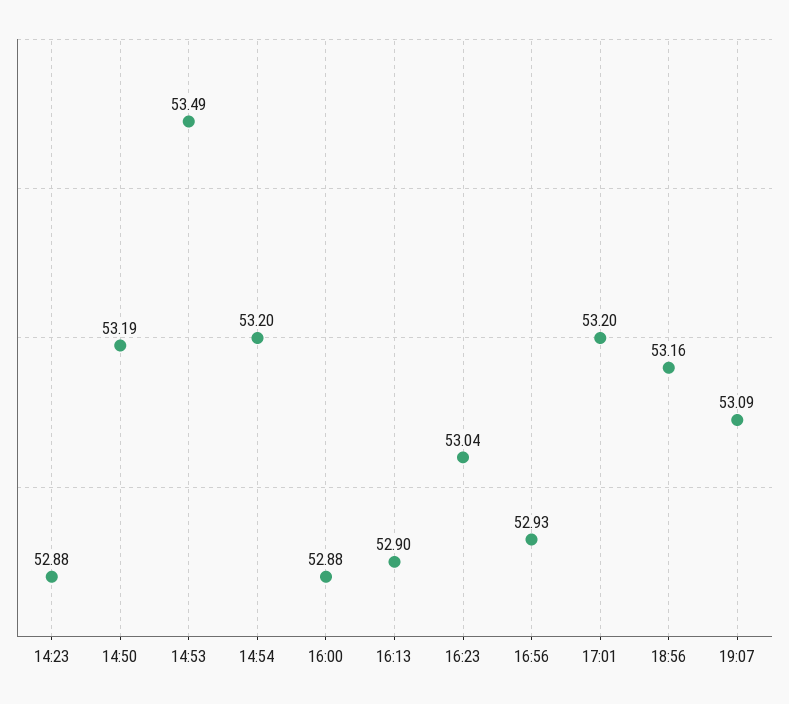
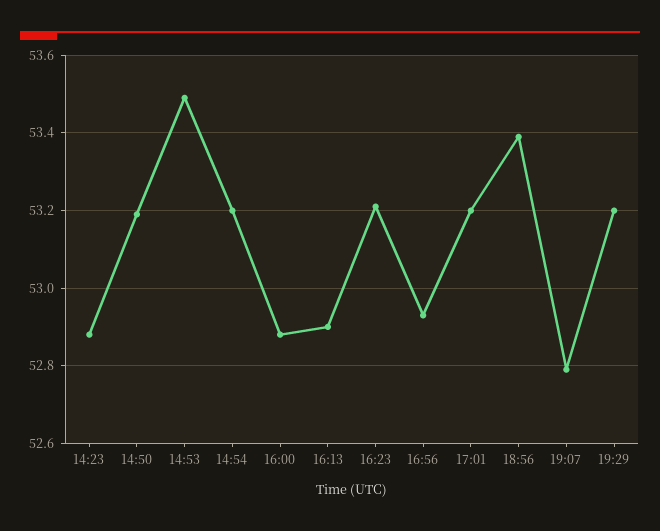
16:23: 53.04 -> 53.2
18:56: 53.16 -> 53.4
19:07: 53.09 -> 52.8
19:29: none -> 53.2

